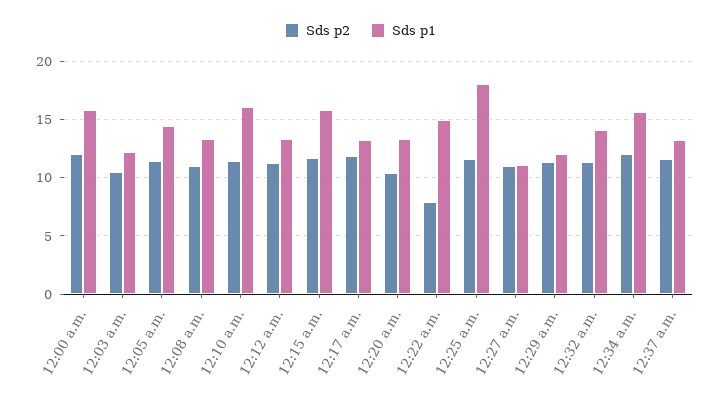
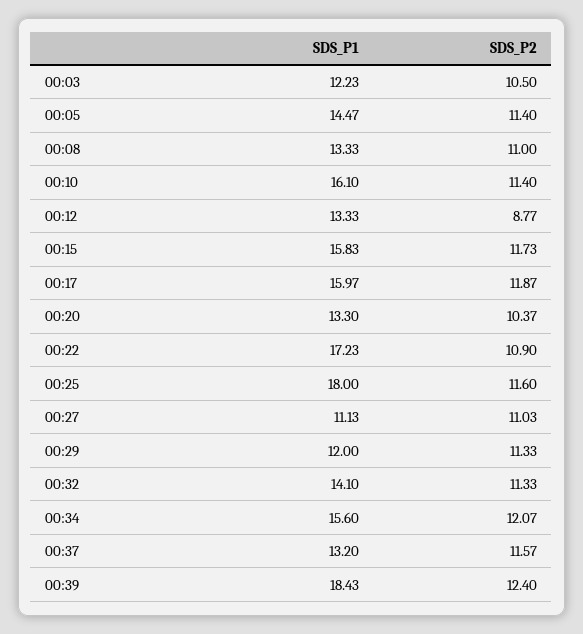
Sds p2, 12:00 a.m.: 12 -> none
Sds p1, 12:00 a.m.: 16 -> none
Sds p2, 12:12 a.m.: 11 -> 8.77
Sds p1, 12:17 a.m.: 13 -> 15.97
Sds p2, 12:22 a.m.: 8 -> 10.9
Sds p1, 12:22 a.m.: 15 -> 17.23
Sds p1, 00:39: none -> 18.43
Sds p2, 00:39: none -> 12.4

